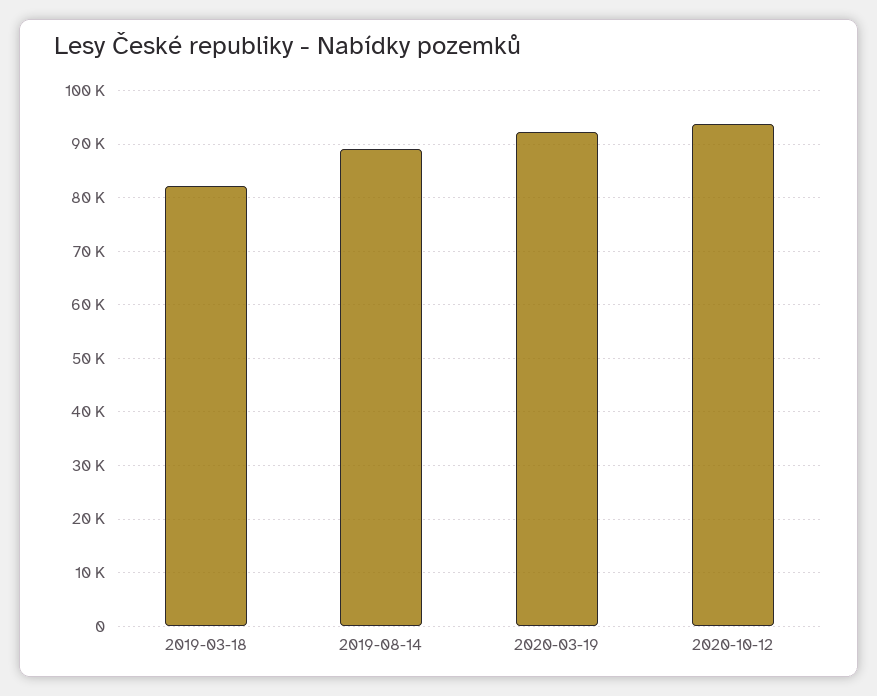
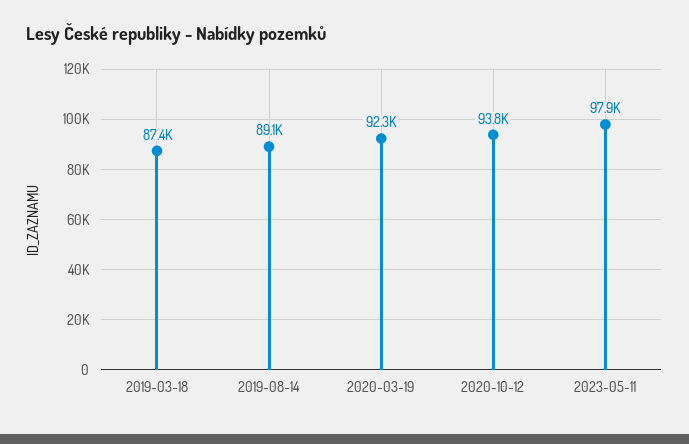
2019-03-18: 82000 -> 87400
2023-05-11: none -> 97900

